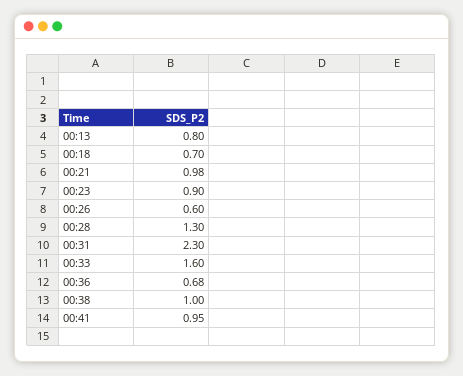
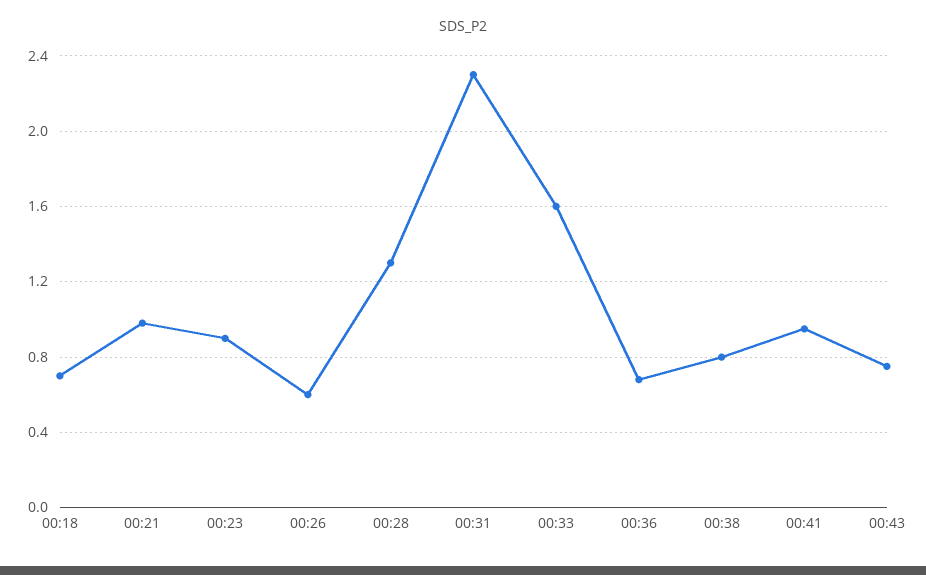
00:13: 0.8 -> none
00:38: 1 -> 0.8
00:43: none -> 0.75

